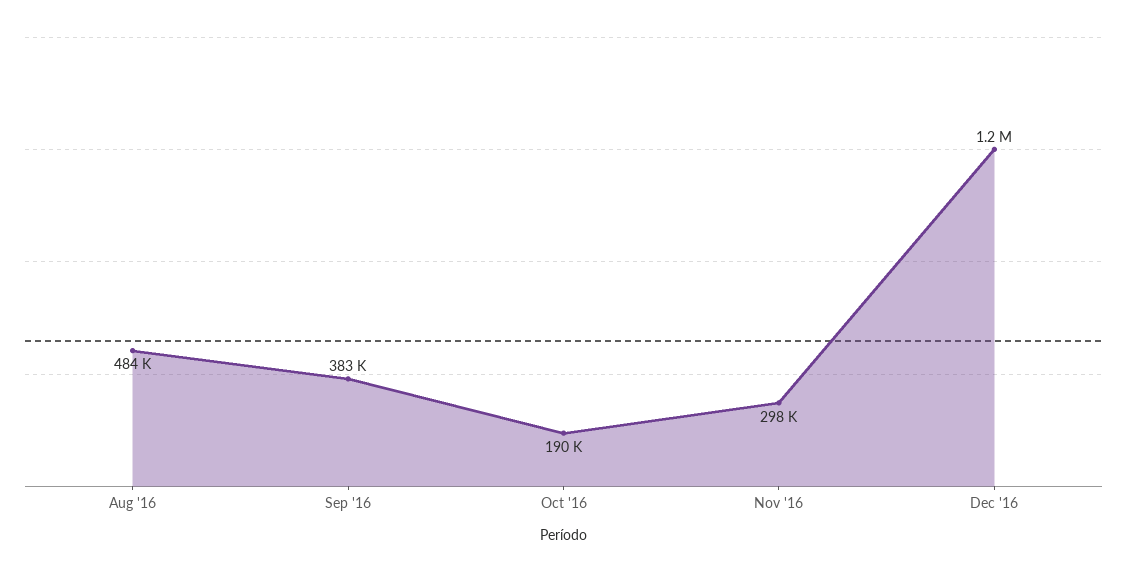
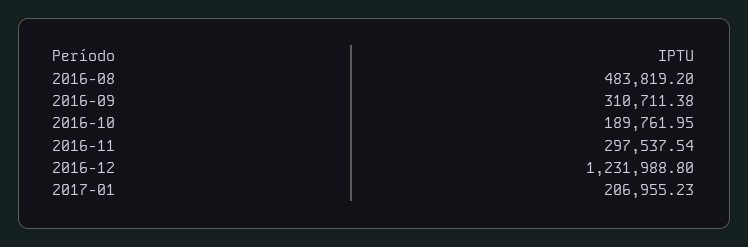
Sep '16: 383000 -> 310711.38
2017-01: none -> 206955.23

